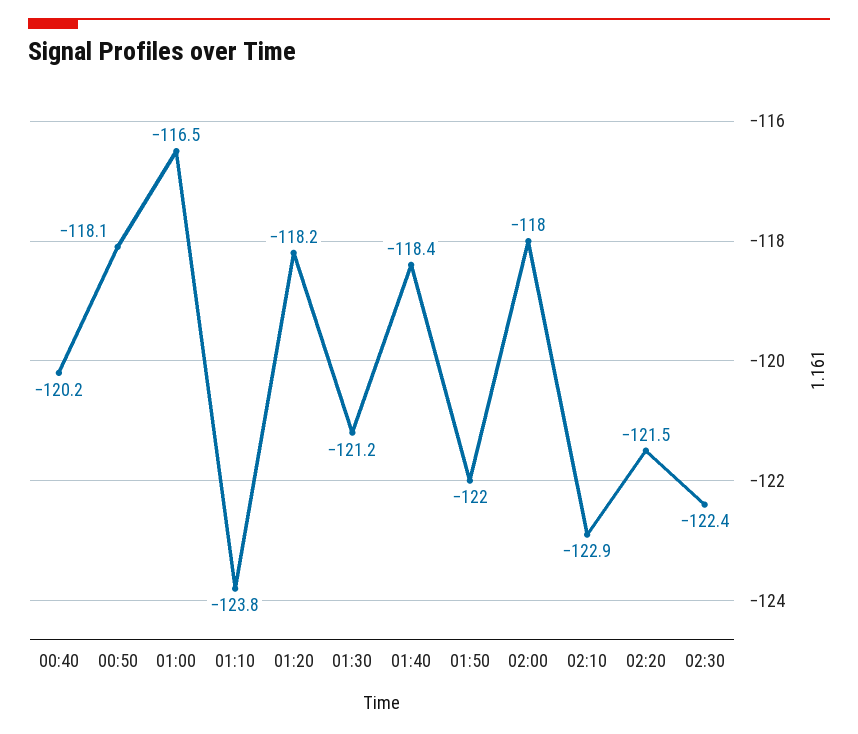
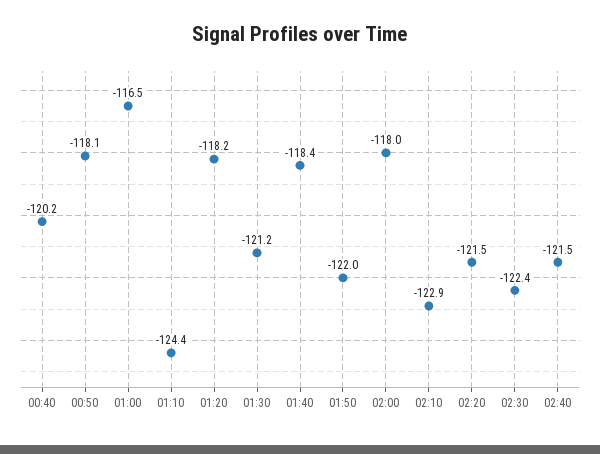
01:10: -123.8 -> -124.4
02:40: none -> -121.5

